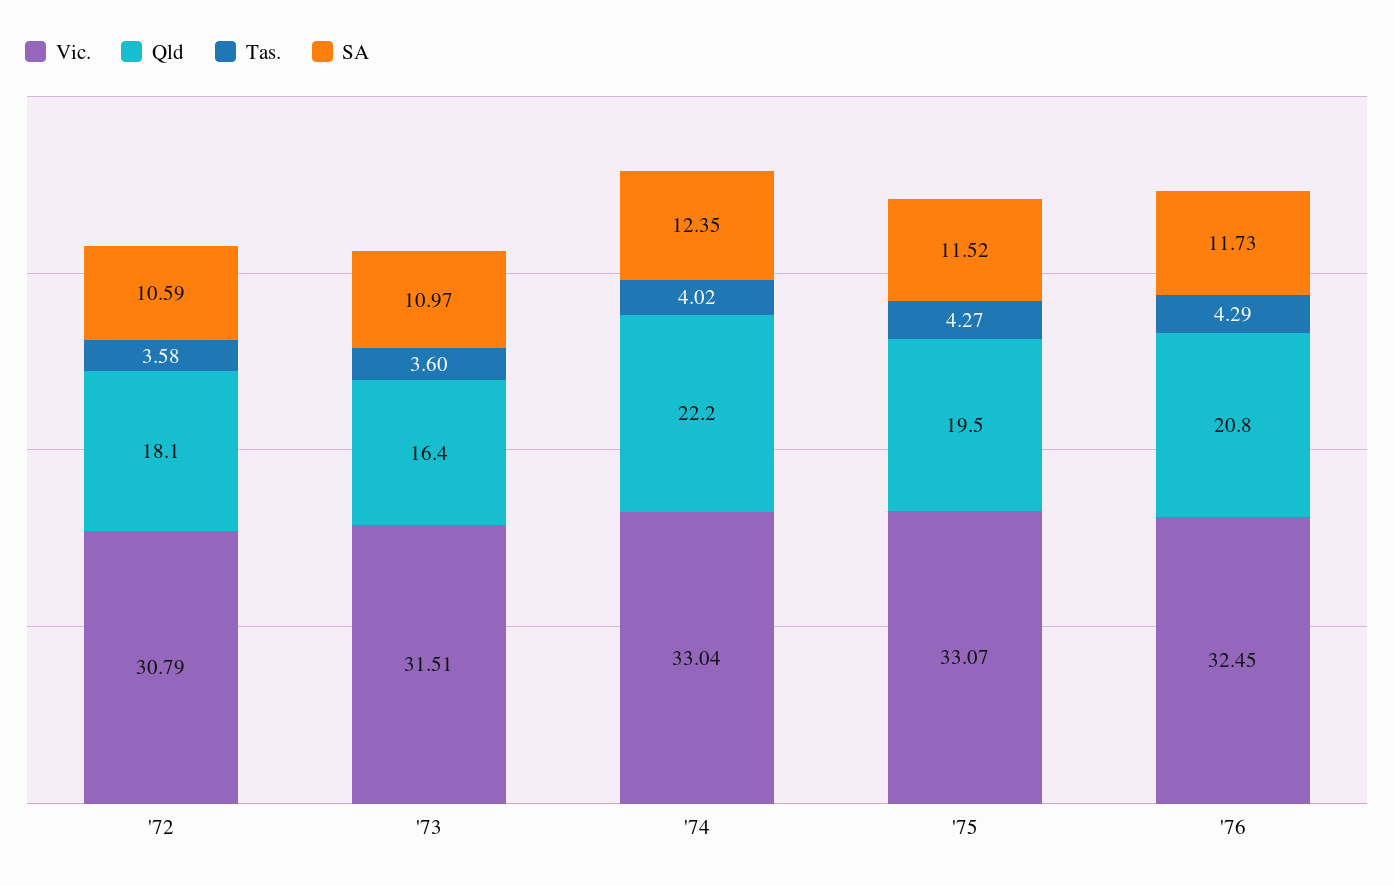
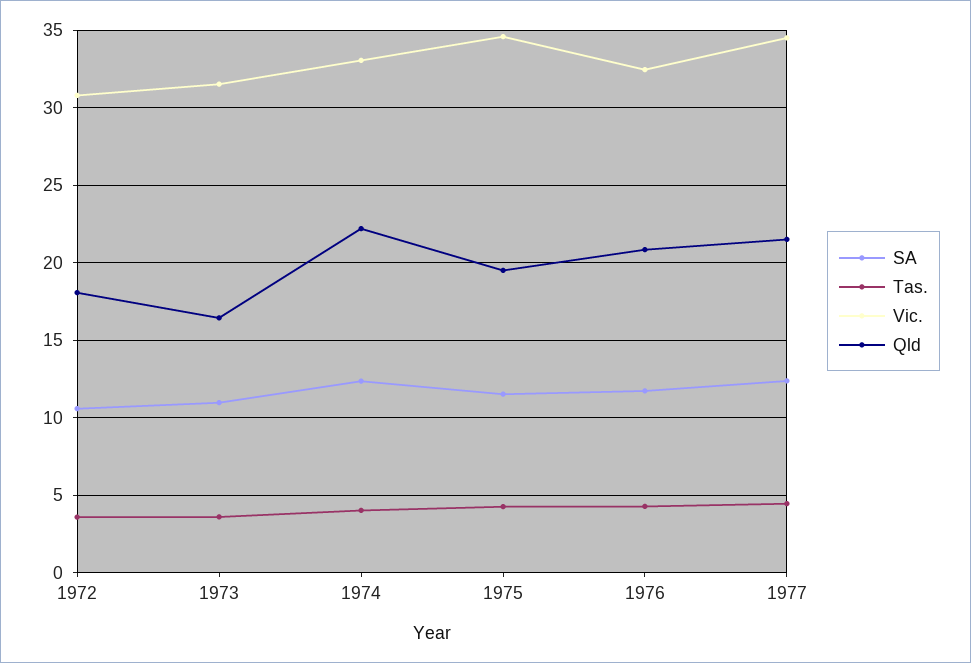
Vic., '75: 33.07 -> 34.5
SA, 1977: none -> 12.5
Tas., 1977: none -> 4.5
Vic., 1977: none -> 34.5
Qld, 1977: none -> 21.5

